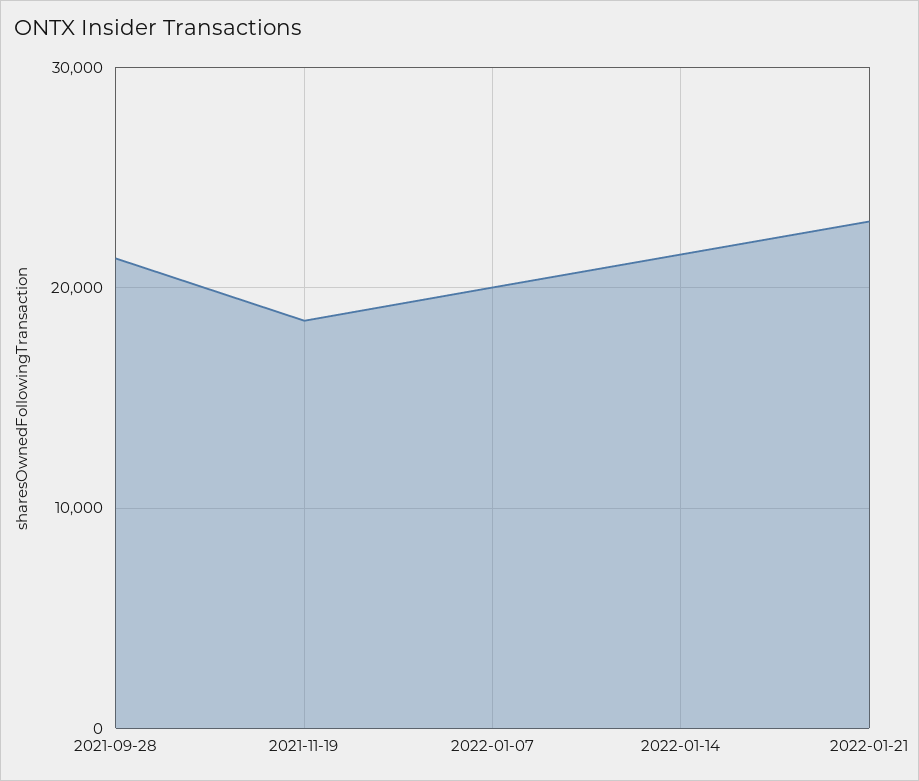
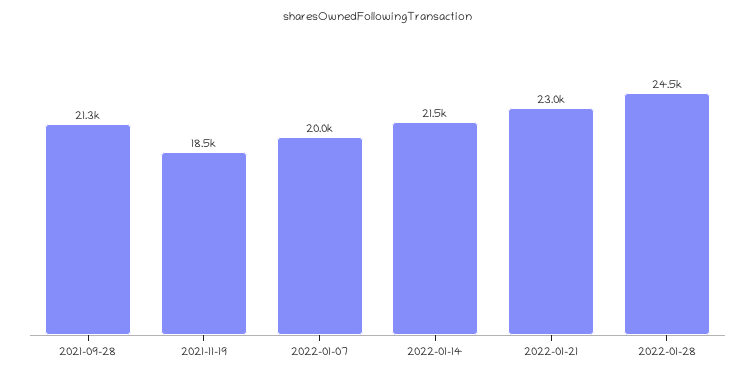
2022-01-28: none -> 24500

